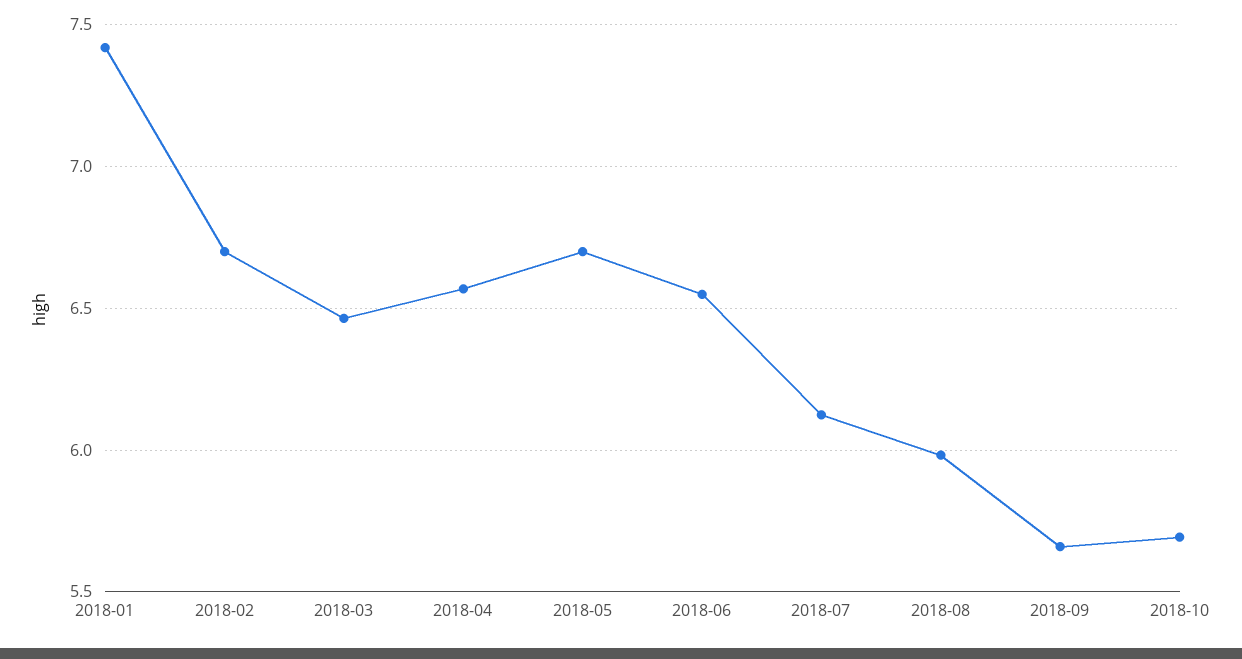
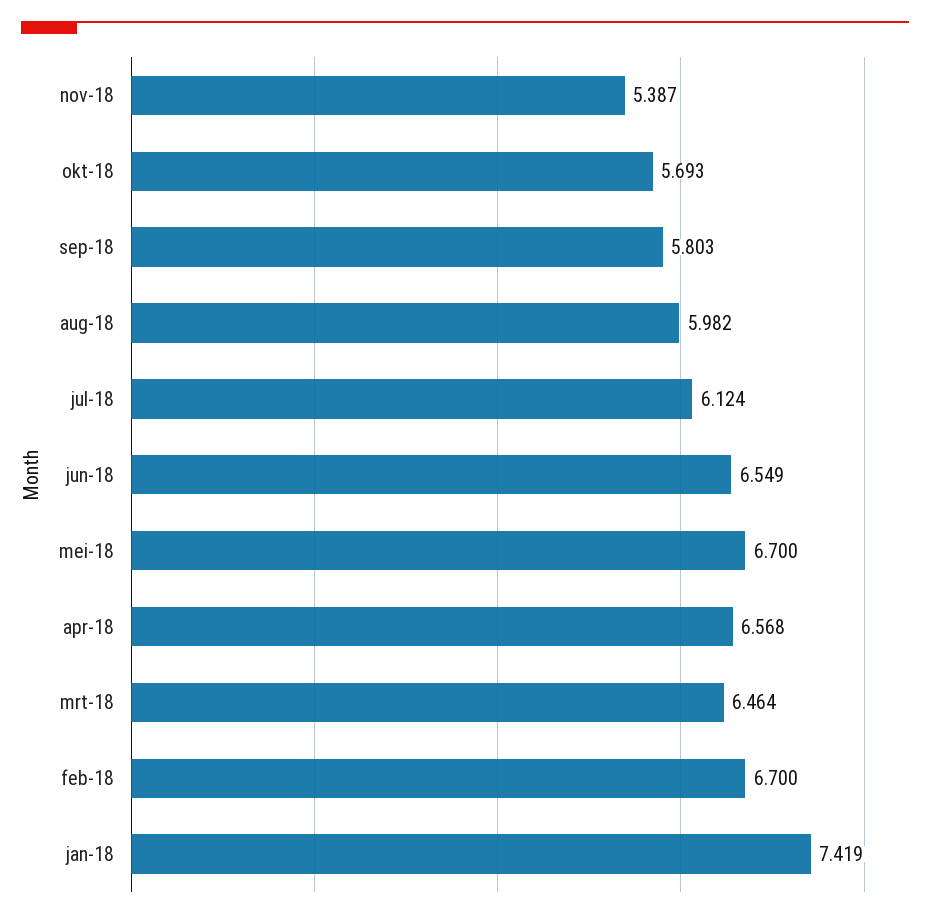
2018-09: 5.65 -> 5.803
nov-18: none -> 5.387

